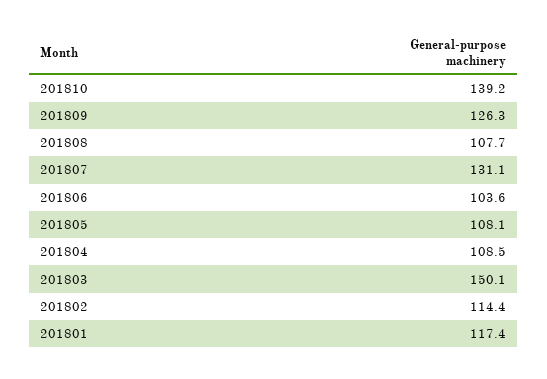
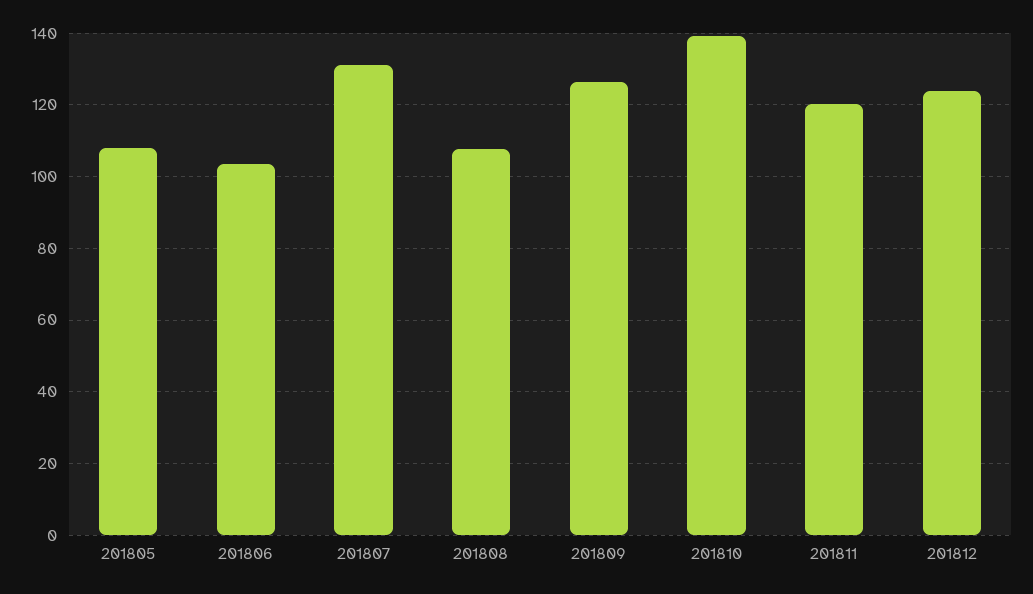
201804: 108.5 -> none
201803: 150.1 -> none
201802: 114.4 -> none
201801: 117.4 -> none
201811: none -> 120
201812: none -> 124

